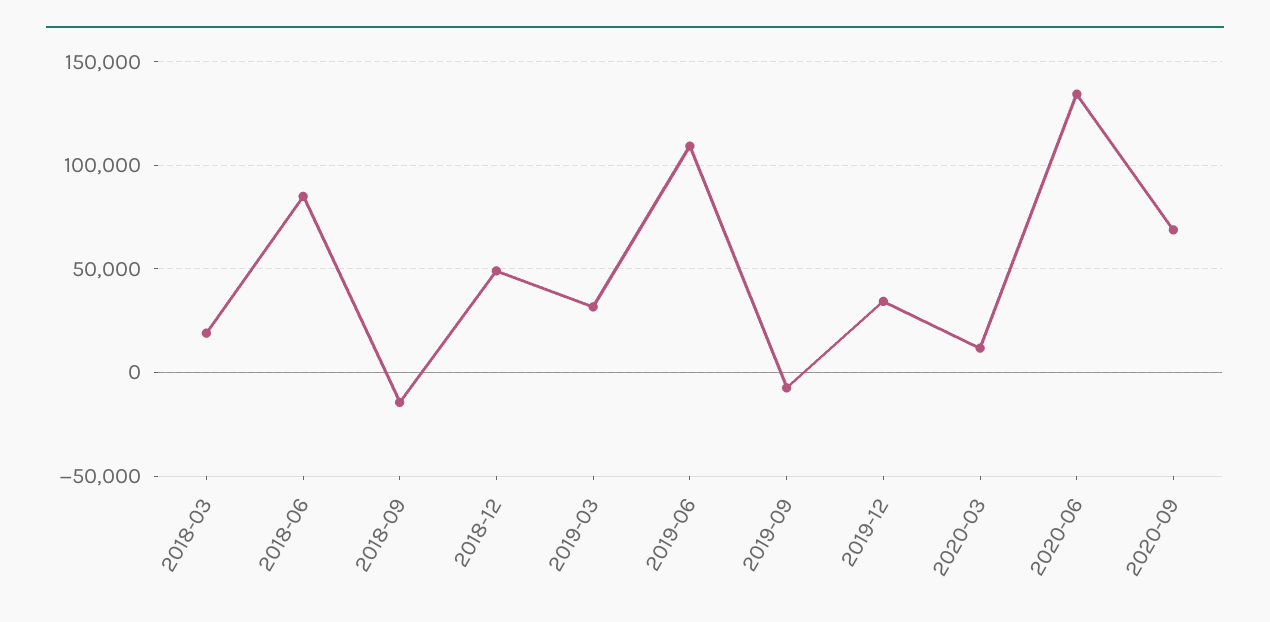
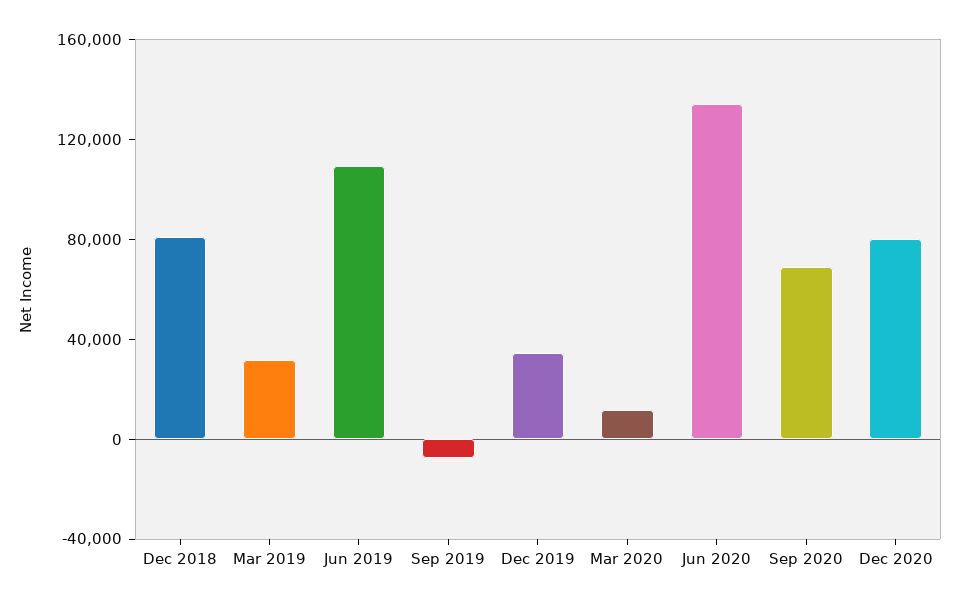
2018-03: 20000 -> none
2018-06: 85000 -> none
2018-09: -15000 -> none
2018-12: 50000 -> 80000
Dec 2020: none -> 80000

